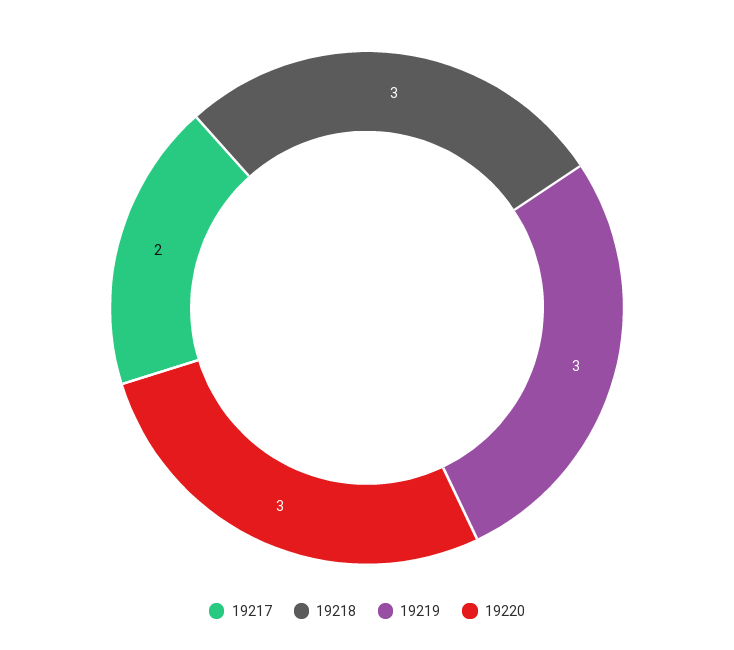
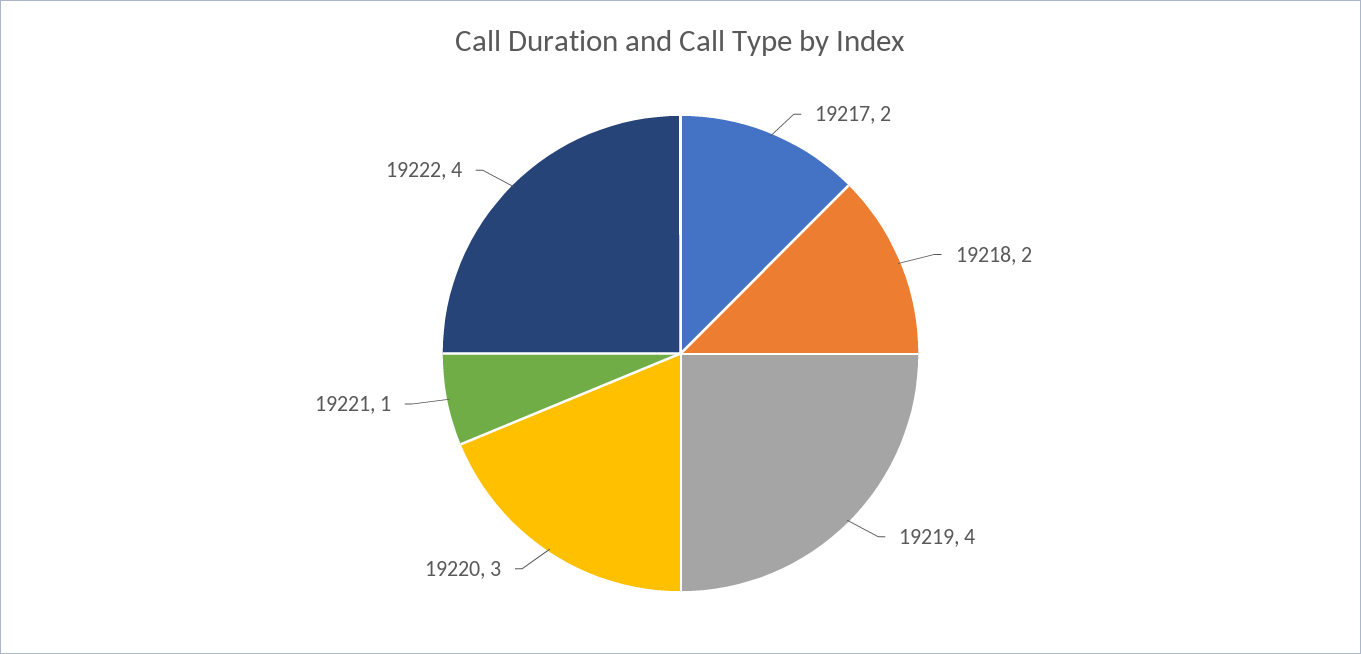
19218: 3 -> 2
19219: 3 -> 4
19221: none -> 1
19222: none -> 4

